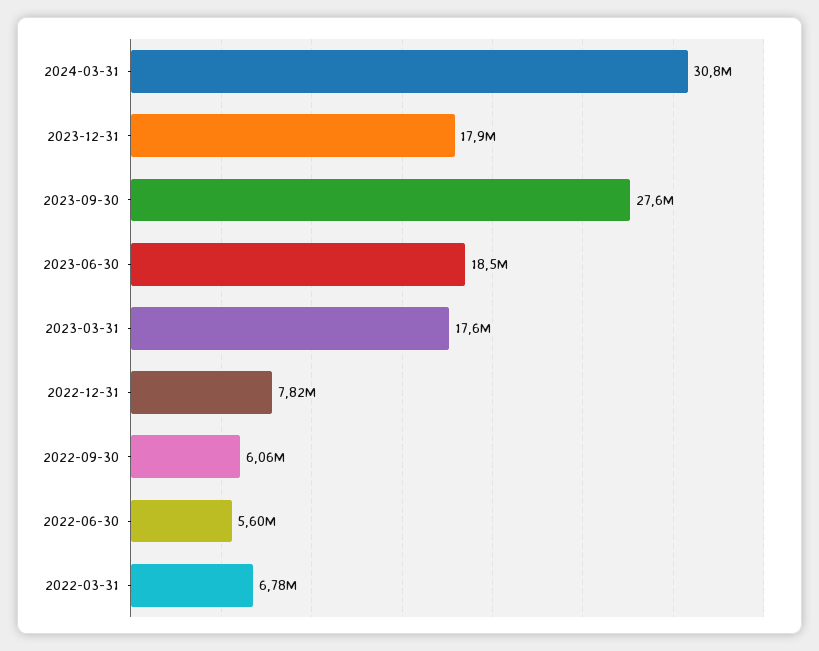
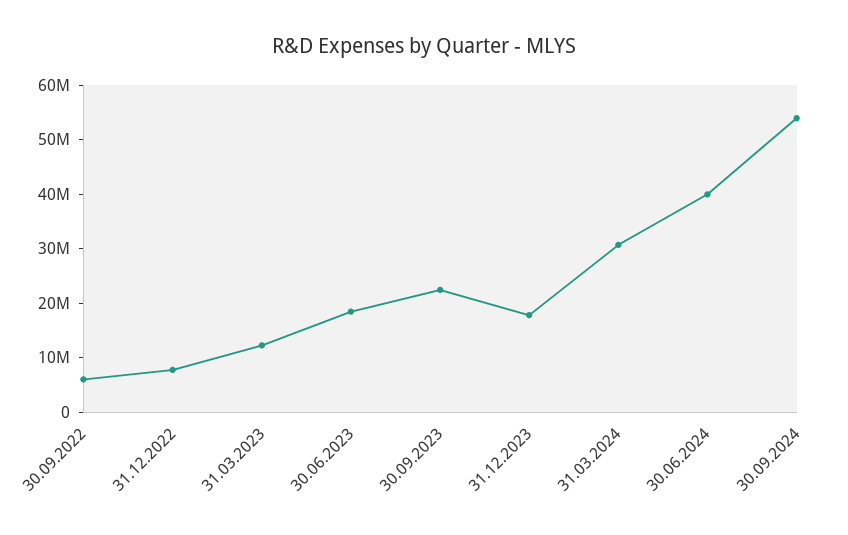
2023-09-30: 27600000 -> 22000000
2023-03-31: 17600000 -> 12000000
2022-06-30: 5600000 -> none
2022-03-31: 6780000 -> none
30.06.2024: none -> 40000000
30.09.2024: none -> 54000000

